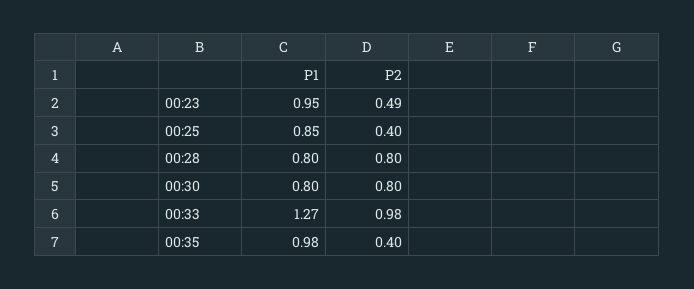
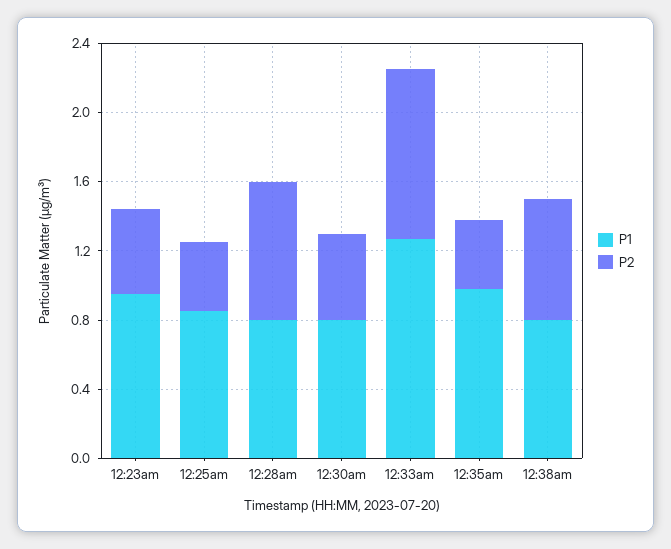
P2, 00:30: 0.8 -> 0.5
P1, 12:38am: none -> 0.8
P2, 12:38am: none -> 0.7

